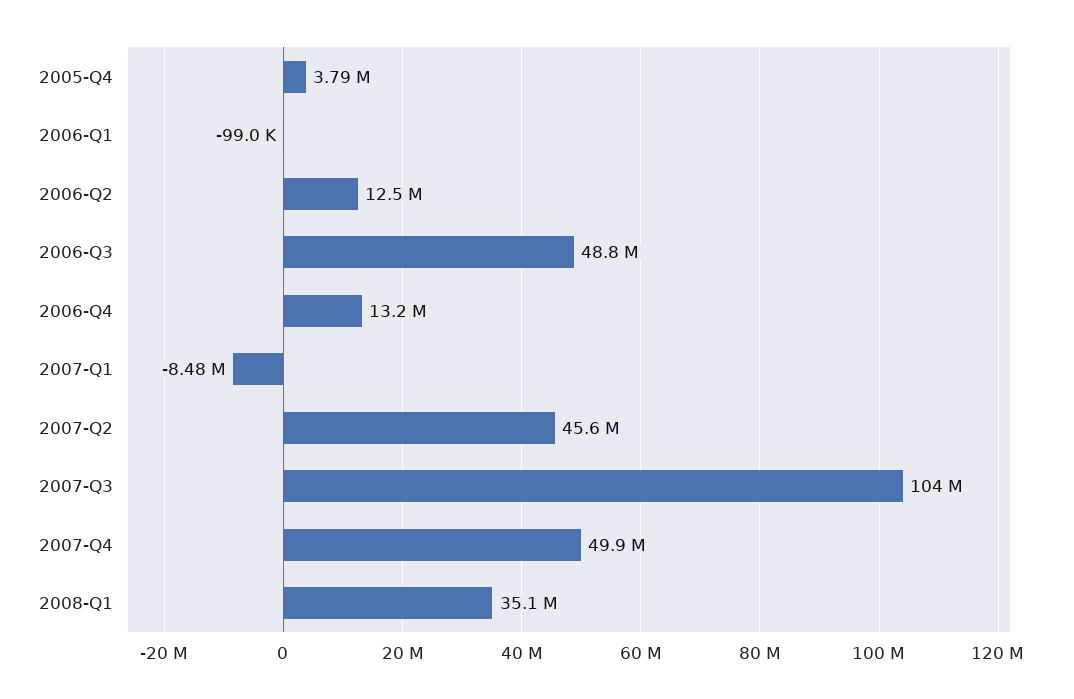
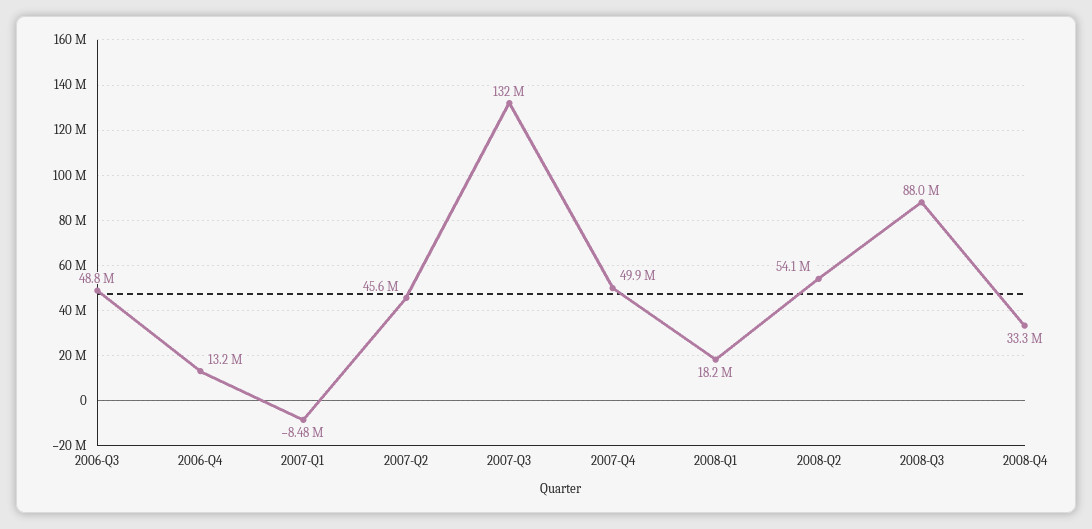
2005-Q4: 3790000 -> none
2006-Q1: -99000 -> none
2006-Q2: 12500000 -> none
2007-Q3: 104000000 -> 132000000
2008-Q1: 35100000 -> 18200000
2008-Q2: none -> 54100000
2008-Q3: none -> 88000000
2008-Q4: none -> 33300000

